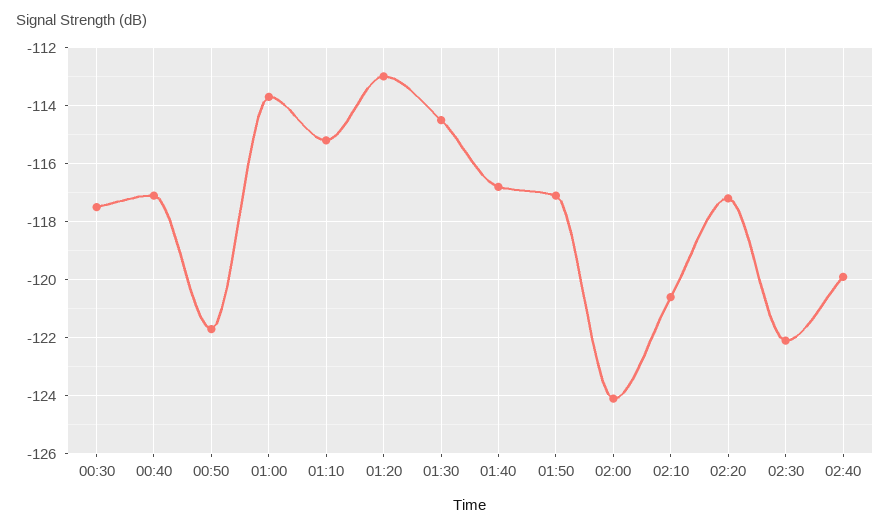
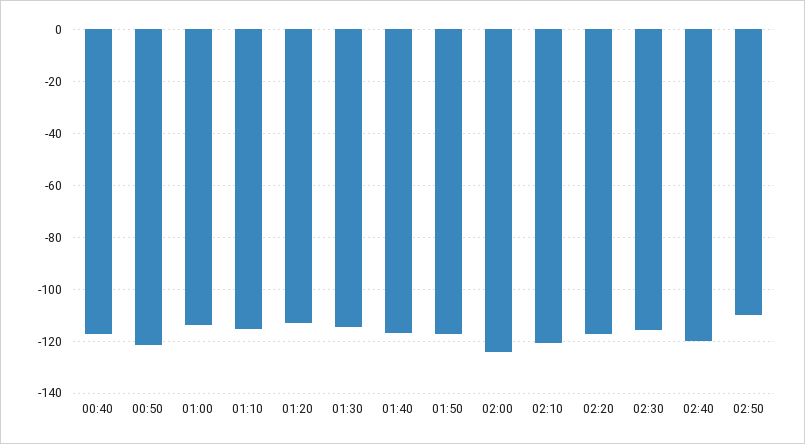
00:30: -117.5 -> none
02:30: -122 -> -115
02:50: none -> -110

